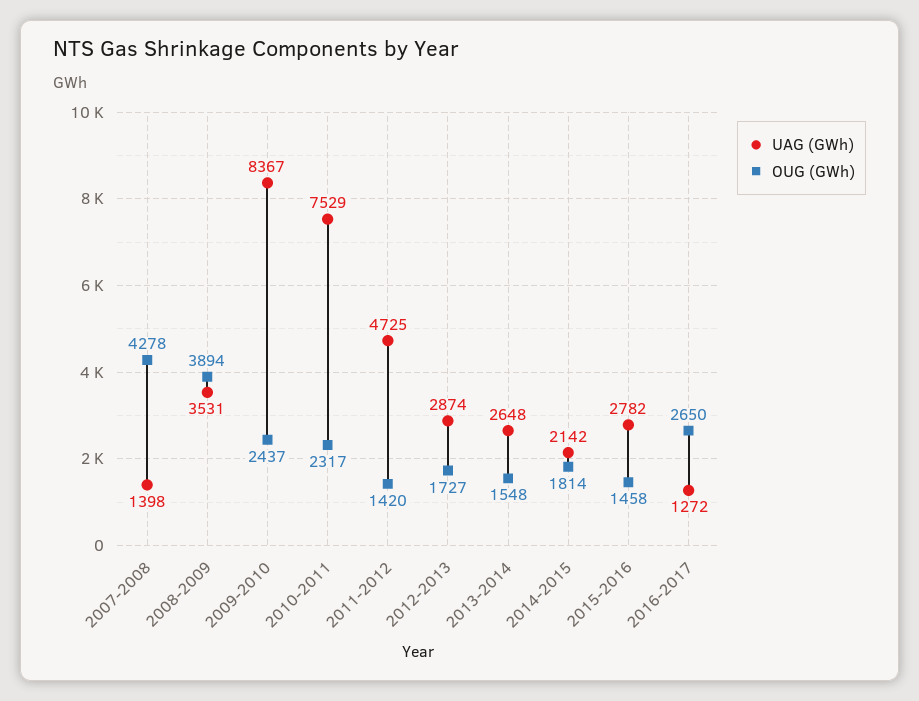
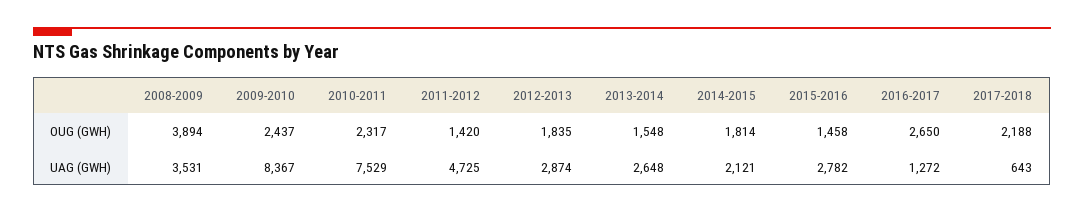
UAG (GWh), 2007-2008: 1398 -> none
OUG (GWh), 2007-2008: 4278 -> none
OUG (GWh), 2012-2013: 1727 -> 1835
UAG (GWh), 2014-2015: 2142 -> 2121
OUG (GWh), 2017-2018: none -> 2188
UAG (GWh), 2017-2018: none -> 643

